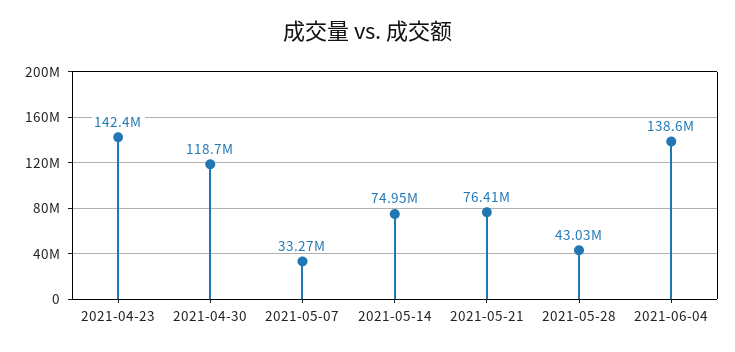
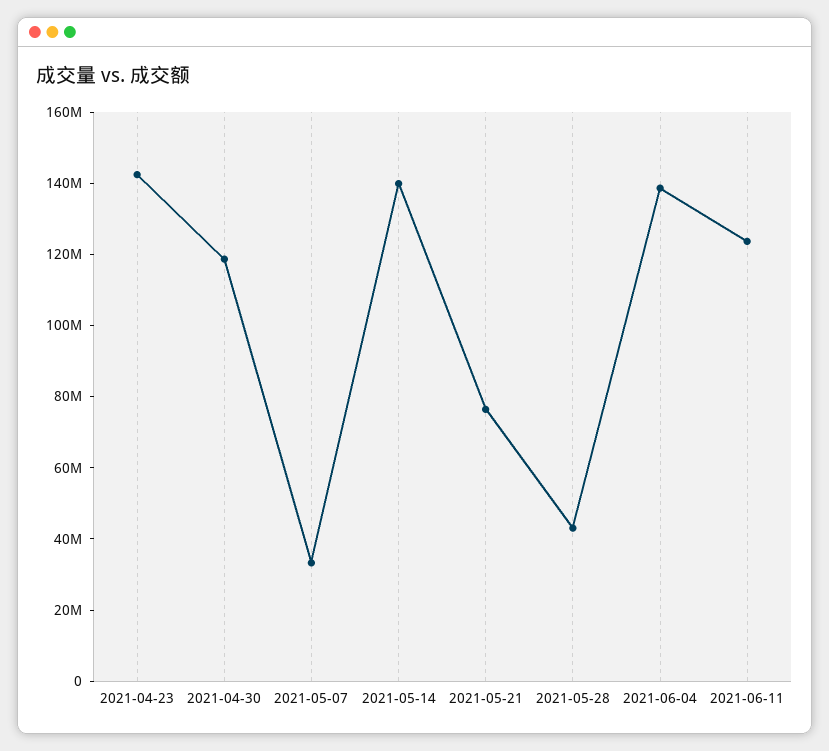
2021-05-14: 74950000 -> 140000000
2021-06-11: none -> 125000000

